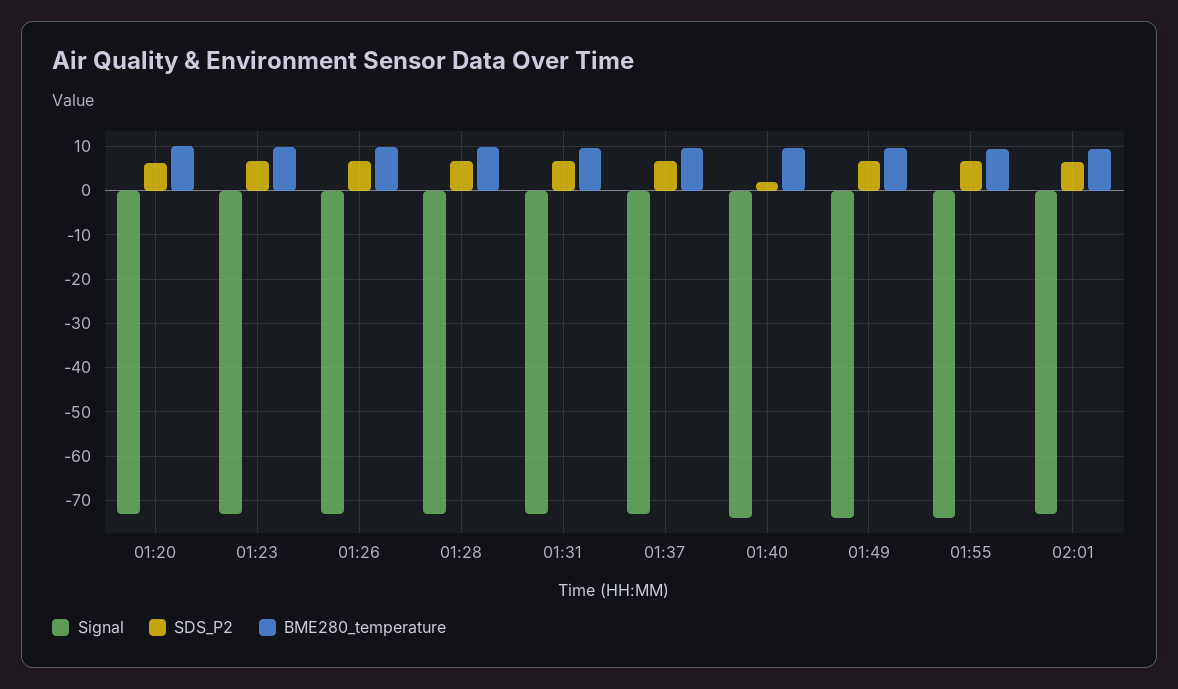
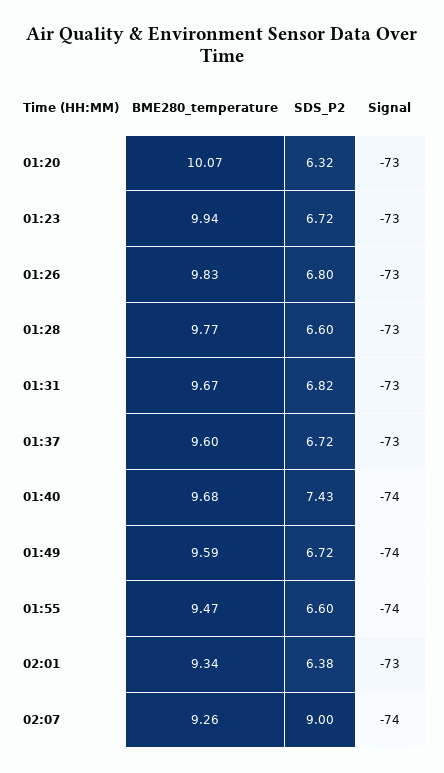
SDS_P2, 01:40: 2 -> 7.43
BME280_temperature, 02:07: none -> 9.26
SDS_P2, 02:07: none -> 9
Signal, 02:07: none -> -74

